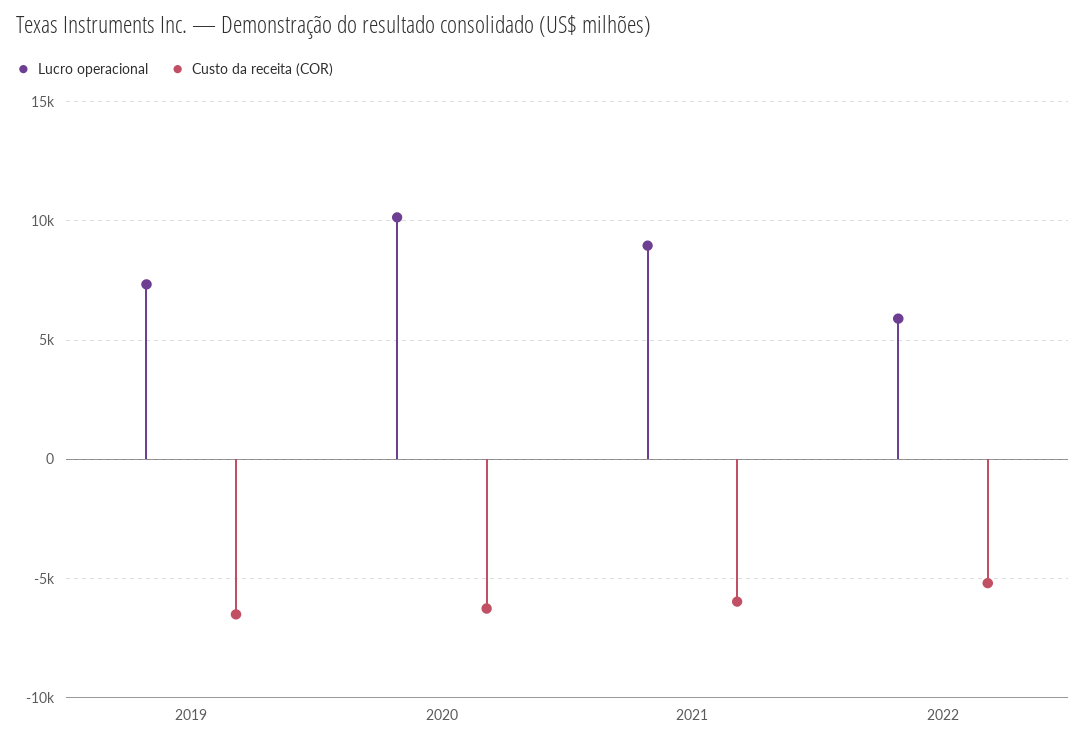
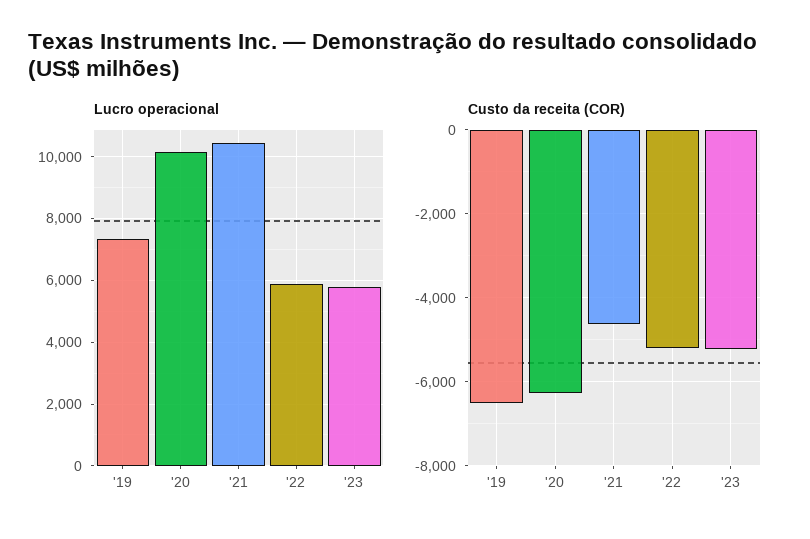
Lucro operacional, 2021: 9000 -> 10400
Custo da receita (COR), 2021: -6000 -> -4600
Lucro operacional, '23: none -> 5800
Custo da receita (COR), '23: none -> -5200

